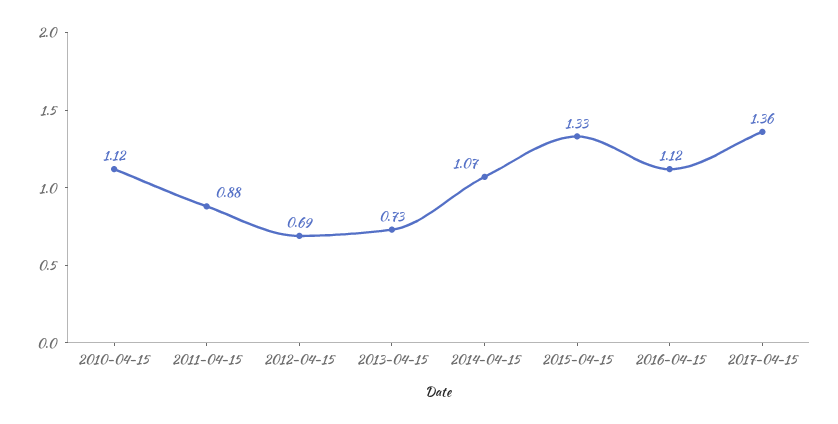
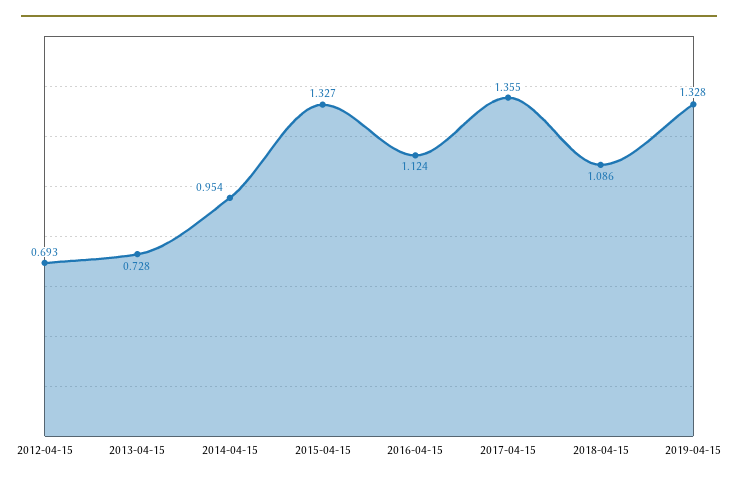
2010-04-15: 1.12 -> none
2011-04-15: 0.88 -> none
2014-04-15: 1.07 -> 0.954
2018-04-15: none -> 1.086
2019-04-15: none -> 1.328

